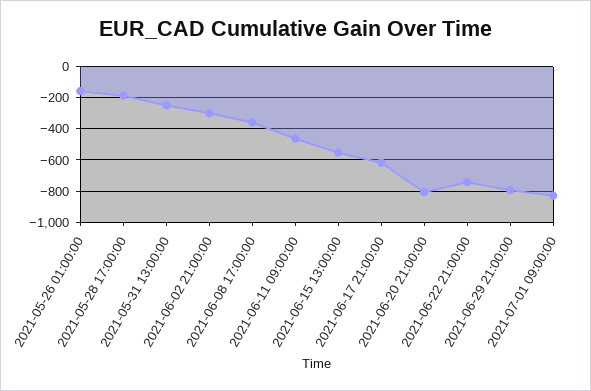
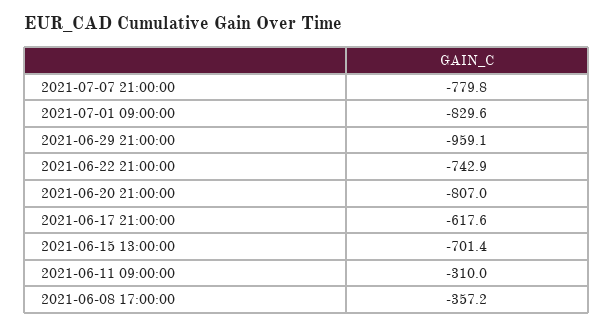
2021-05-26 01:00:00: -150 -> none
2021-05-28 17:00:00: -200 -> none
2021-05-31 13:00:00: -250 -> none
2021-06-02 21:00:00: -300 -> none
2021-06-11 09:00:00: -450 -> -310
2021-06-15 13:00:00: -550 -> -701.4
2021-06-29 21:00:00: -800 -> -959.1
2021-07-07 21:00:00: none -> -779.8

